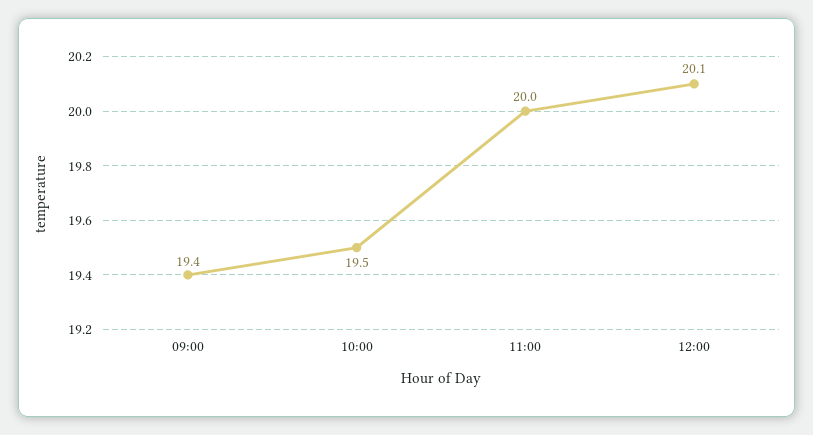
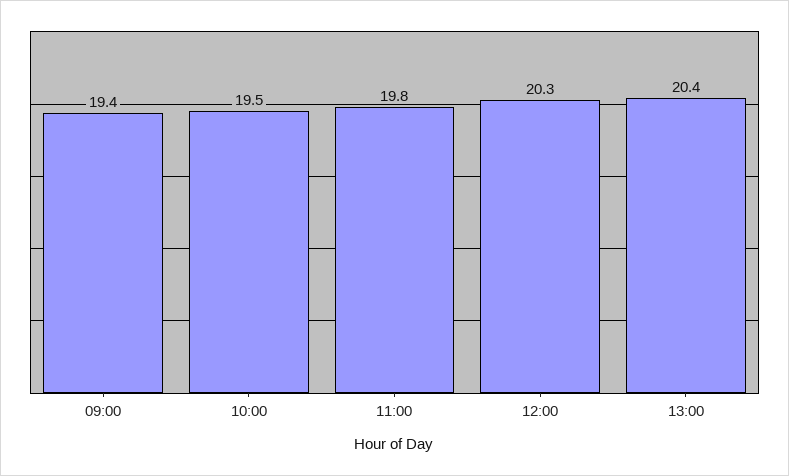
11:00: 20 -> 19.8
12:00: 20.1 -> 20.3
13:00: none -> 20.4

